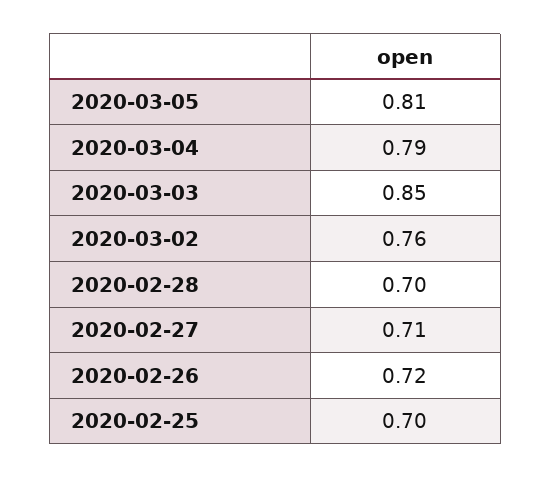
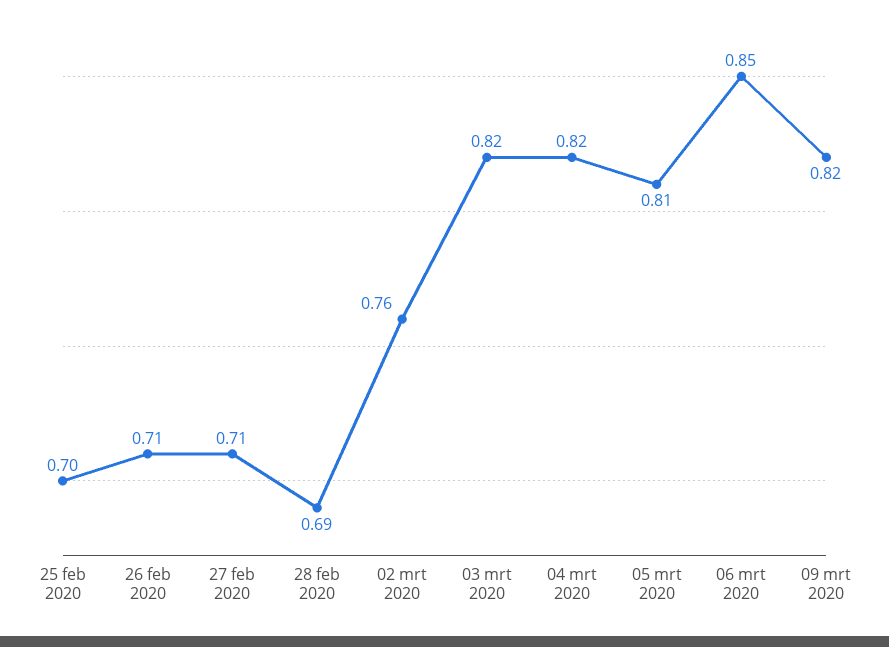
2020-03-04: 0.79 -> 0.82
2020-03-03: 0.85 -> 0.82
2020-02-28: 0.7 -> 0.69
2020-02-26: 0.72 -> 0.71
06 mrt 2020: none -> 0.85
09 mrt 2020: none -> 0.82

